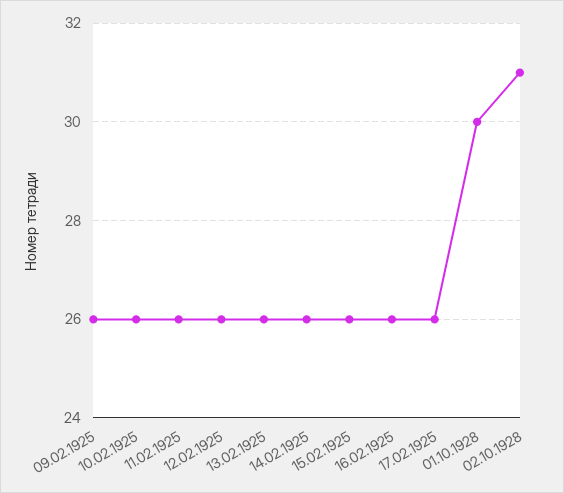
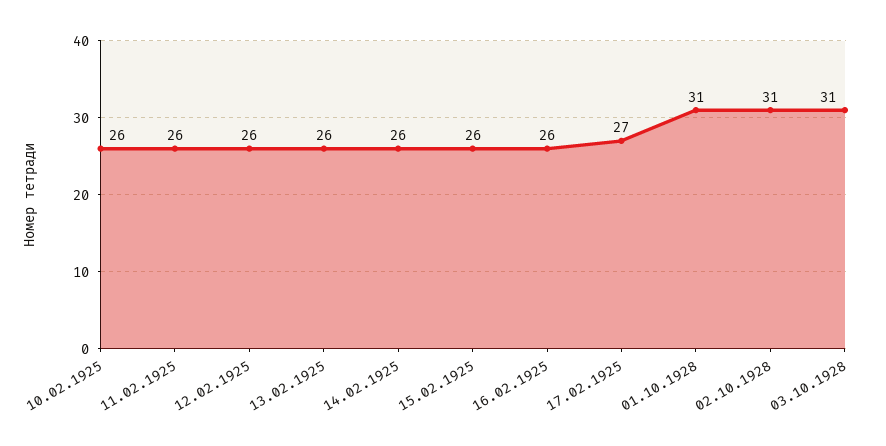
09.02.1925: 26 -> none
17.02.1925: 26 -> 27
01.10.1928: 30 -> 31
03.10.1928: none -> 31

